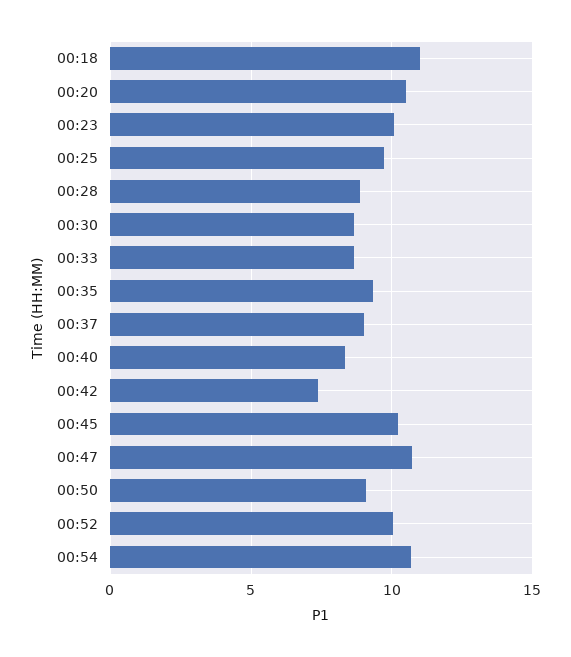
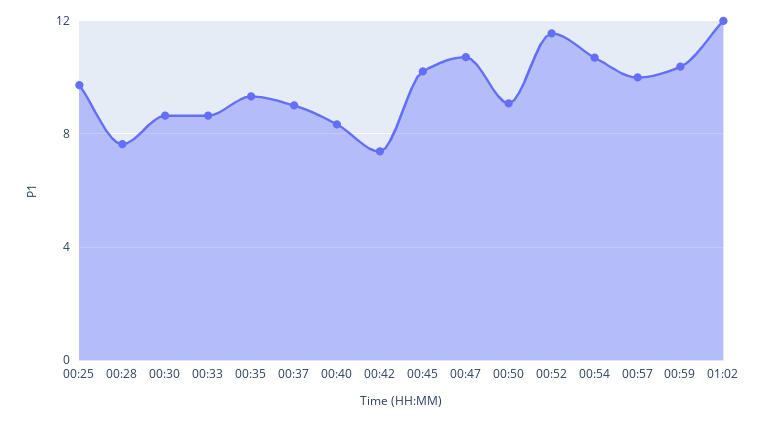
00:18: 11 -> none
00:20: 10.5 -> none
00:23: 10 -> none
00:28: 9 -> 7.5
00:52: 10 -> 11.5
00:57: none -> 10
00:59: none -> 10.5
01:02: none -> 12

